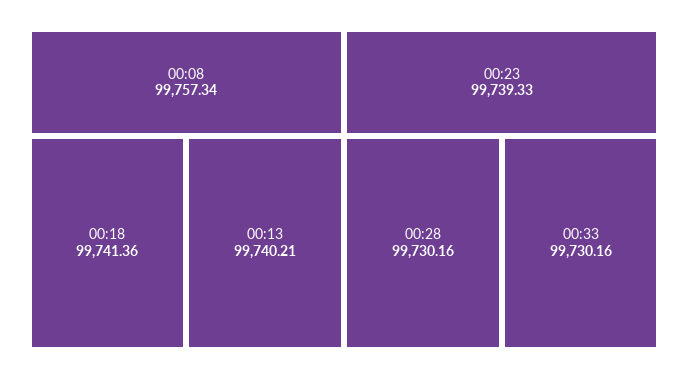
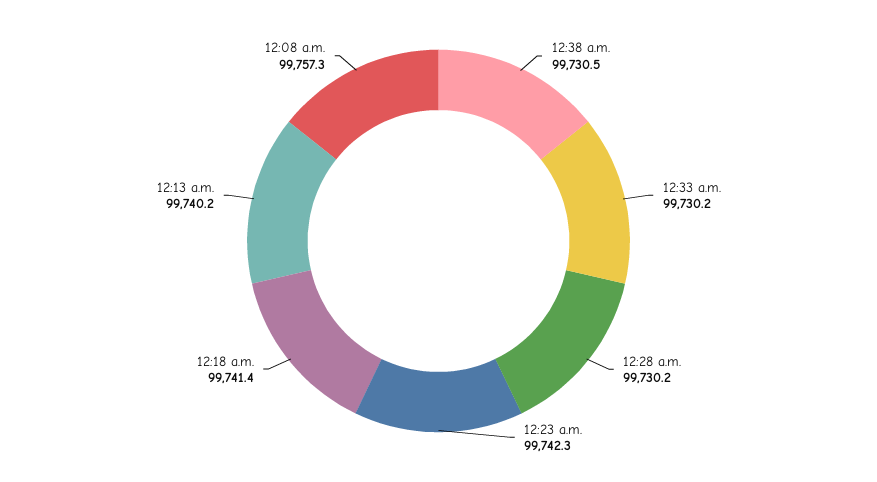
00:23: 99739.33 -> 99742.3
12:38 a.m.: none -> 99730.5

